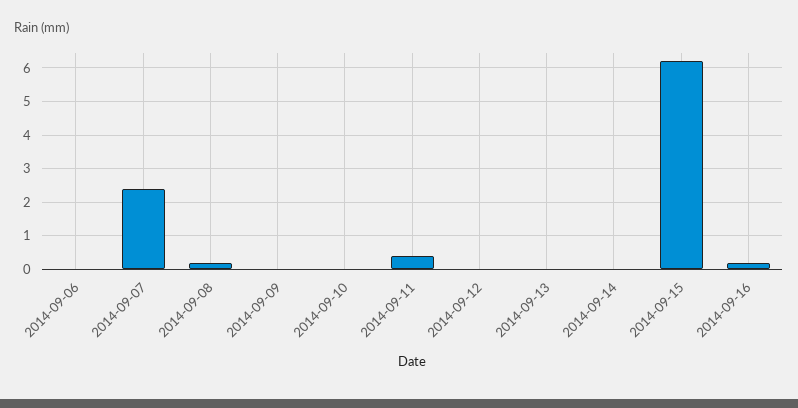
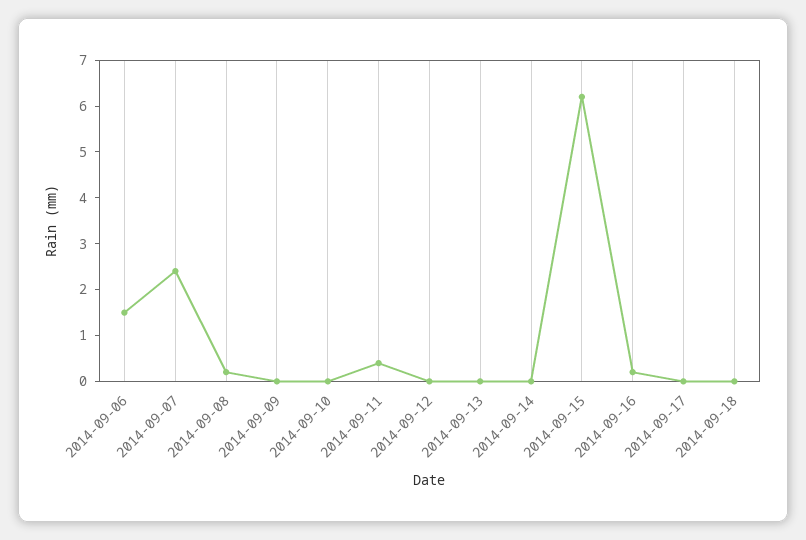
2014-09-06: 0 -> 1.5
2014-09-17: none -> 0
2014-09-18: none -> 0

